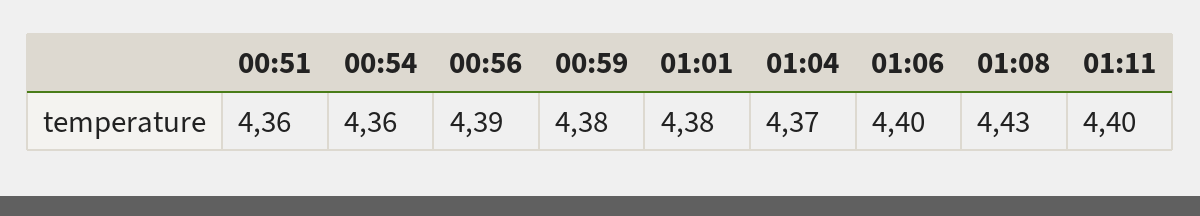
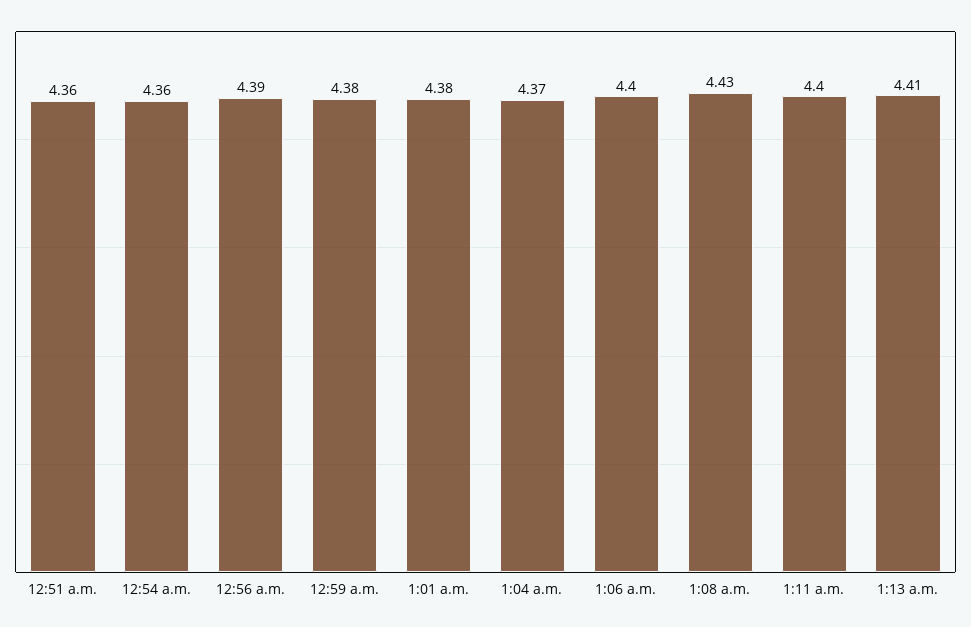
1:13 a.m.: none -> 4.41

